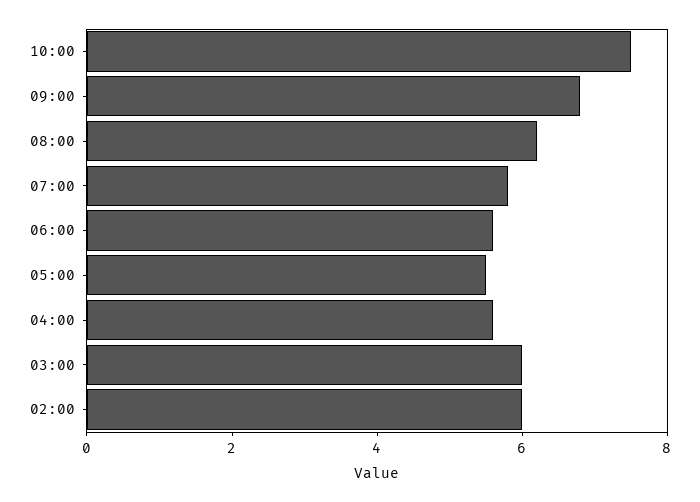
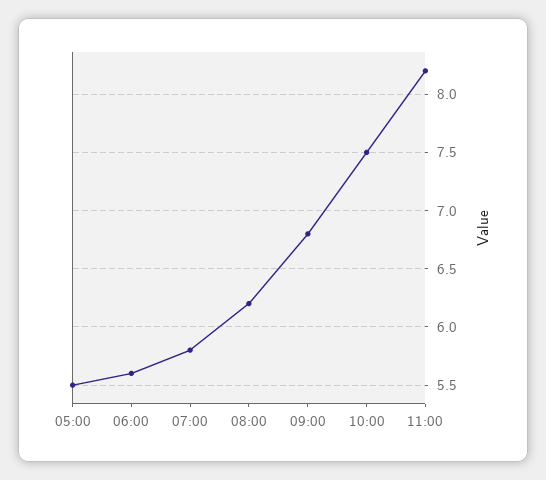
04:00: 5.5 -> none
03:00: 6 -> none
02:00: 6 -> none
11:00: none -> 8.2

